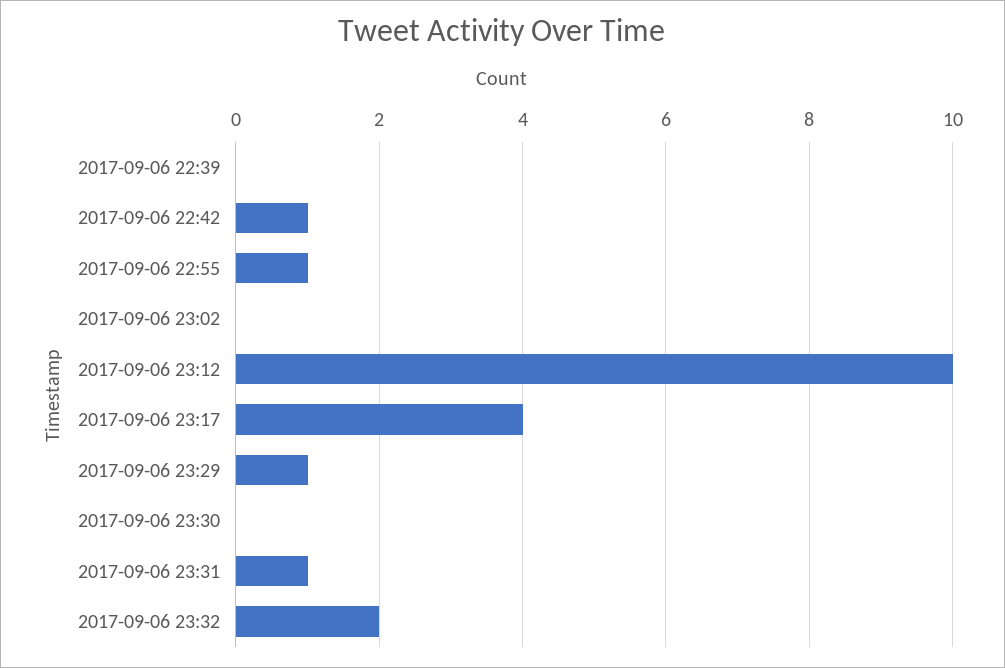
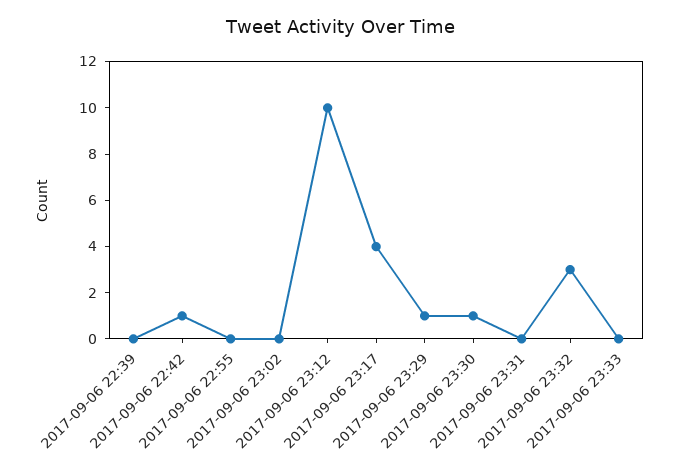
2017-09-06 22:55: 1 -> 0
2017-09-06 23:30: 0 -> 1
2017-09-06 23:31: 1 -> 0
2017-09-06 23:32: 2 -> 3
2017-09-06 23:33: none -> 0

